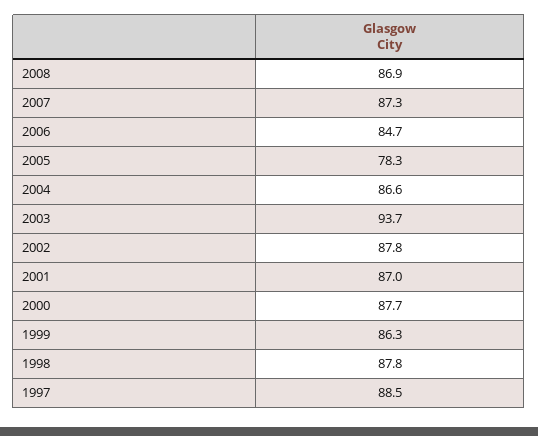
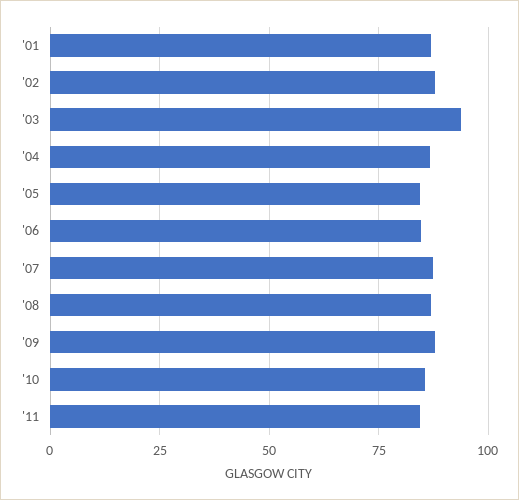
2005: 78.3 -> 85
2000: 87.7 -> none
1999: 86.3 -> none
1998: 87.8 -> none
1997: 88.5 -> none
'09: none -> 87.5
'10: none -> 85
'11: none -> 85

